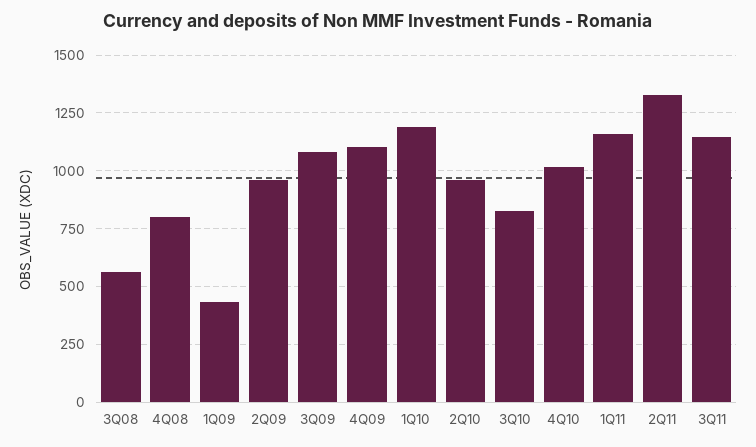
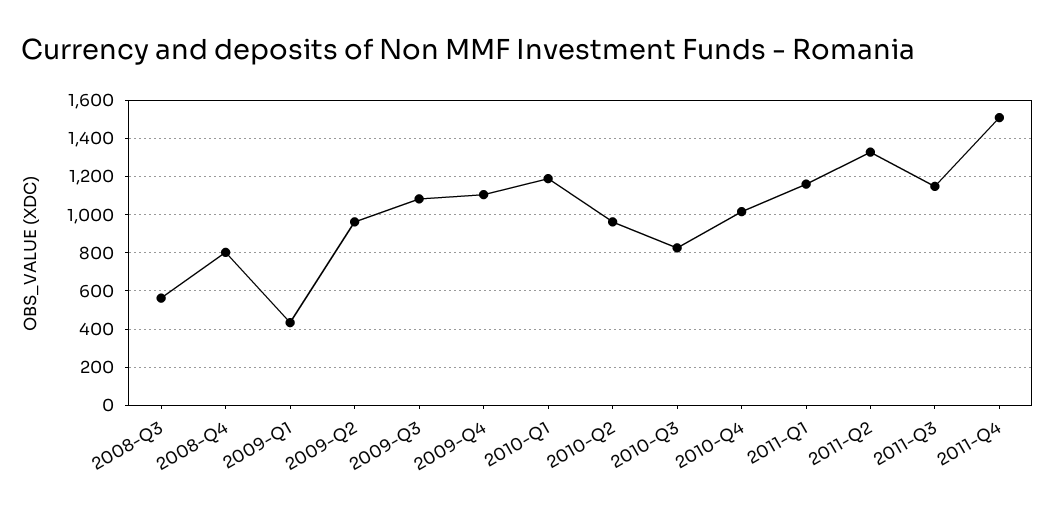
2011-Q4: none -> 1500

